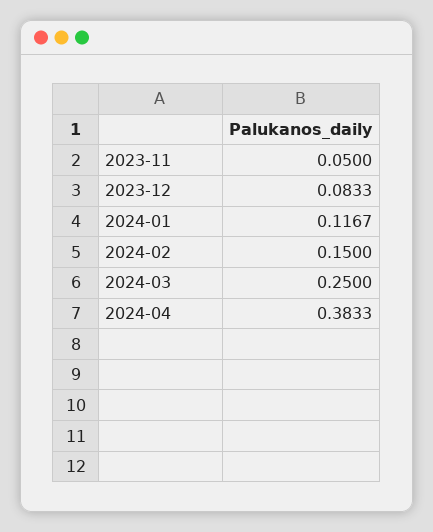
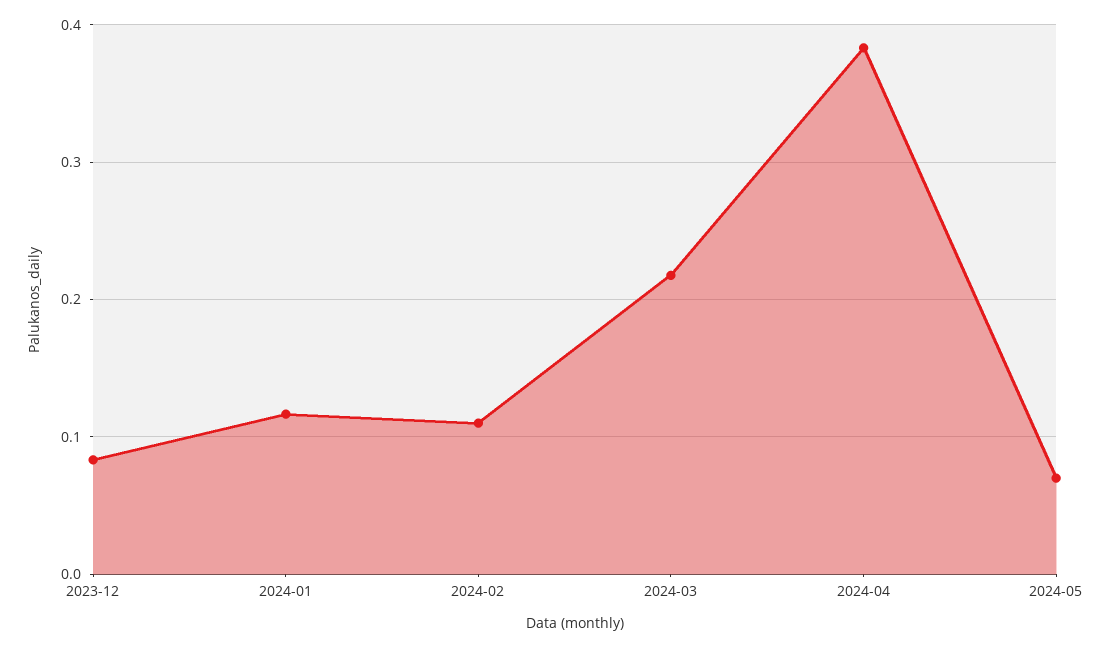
2023-11: 0.05 -> none
2024-02: 0.15 -> 0.11
2024-03: 0.25 -> 0.22
2024-05: none -> 0.07

